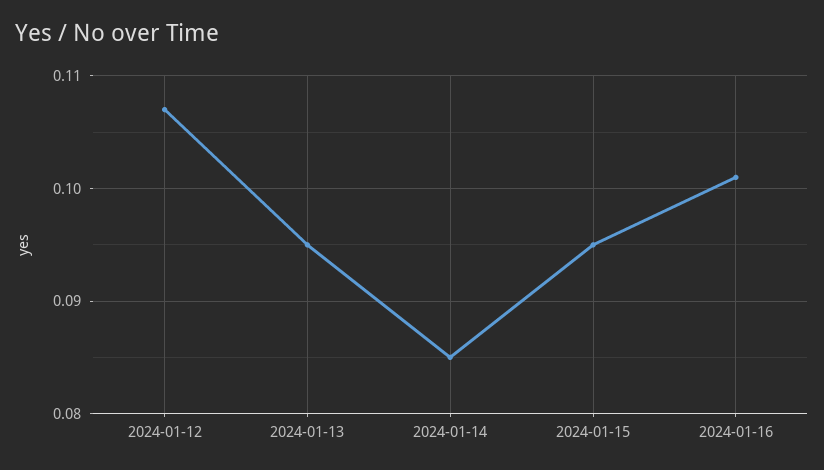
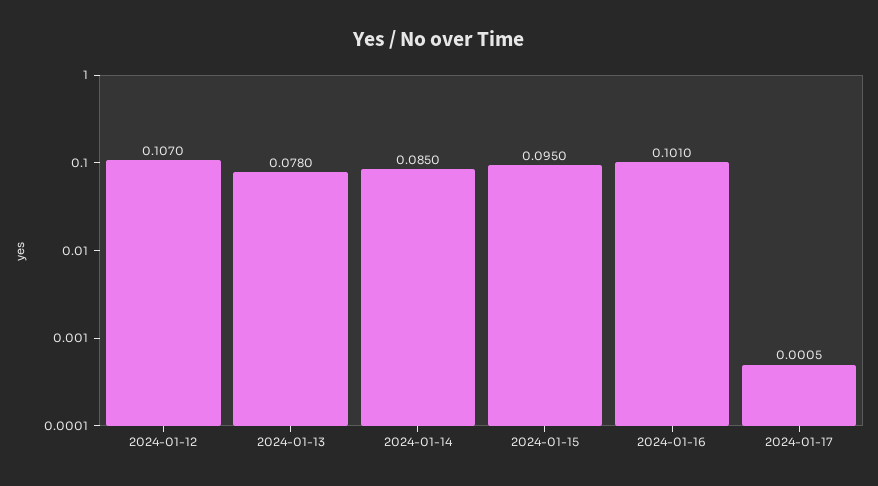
2024-01-13: 0.095 -> 0.078
2024-01-17: none -> 0.0005

